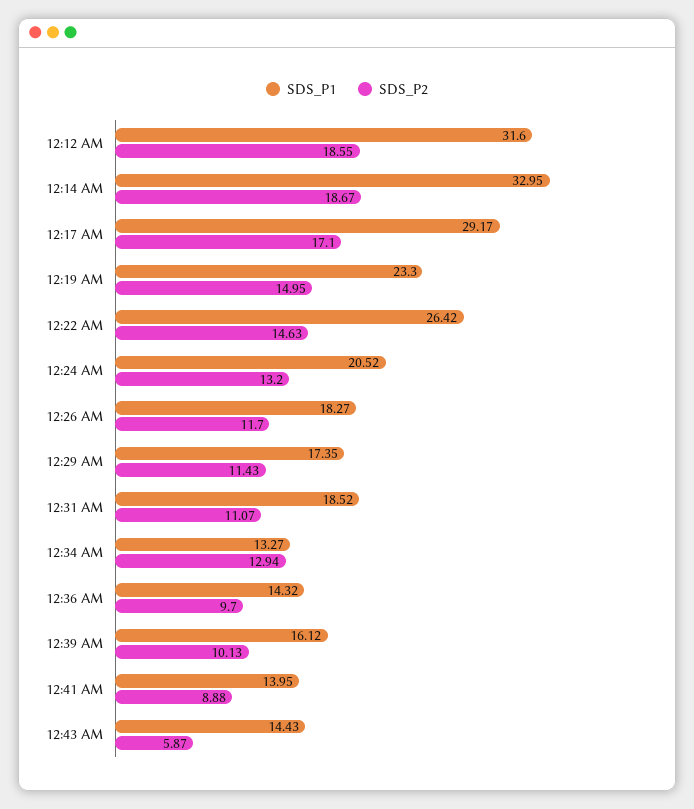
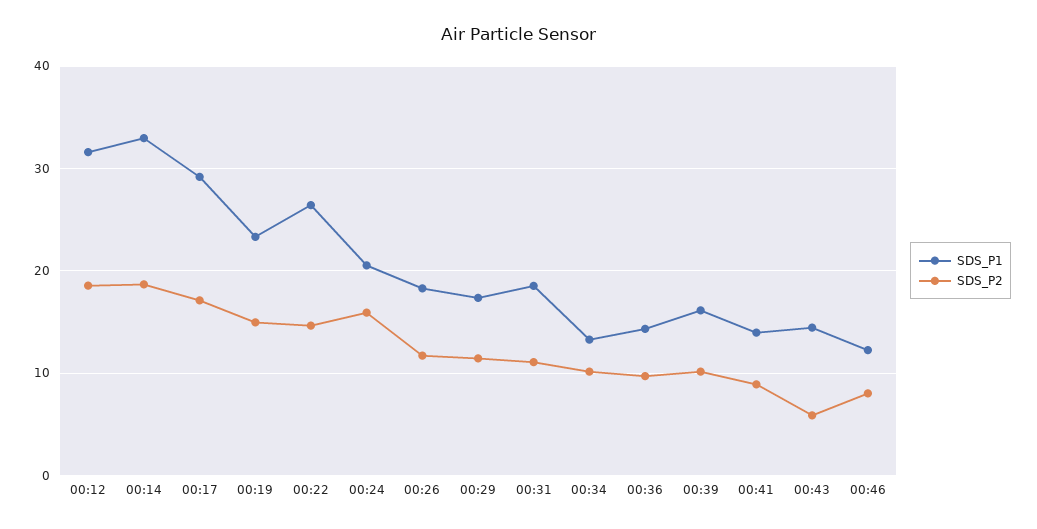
SDS_P2, 12:24 AM: 13.2 -> 16
SDS_P2, 12:34 AM: 12.94 -> 10
SDS_P1, 00:46: none -> 12
SDS_P2, 00:46: none -> 8

